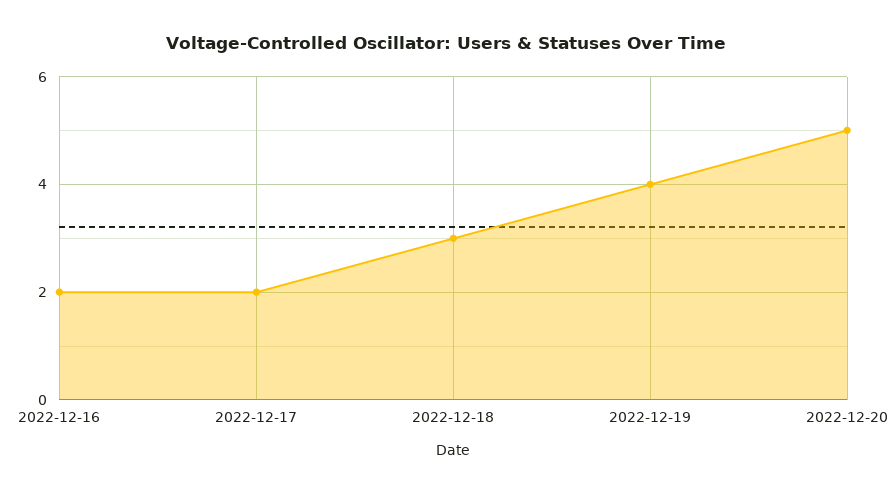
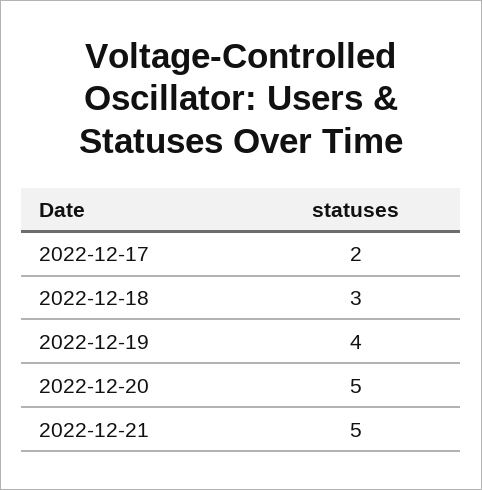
2022-12-16: 2 -> none
2022-12-21: none -> 5

